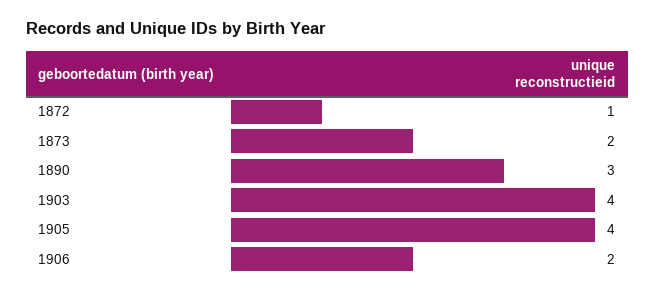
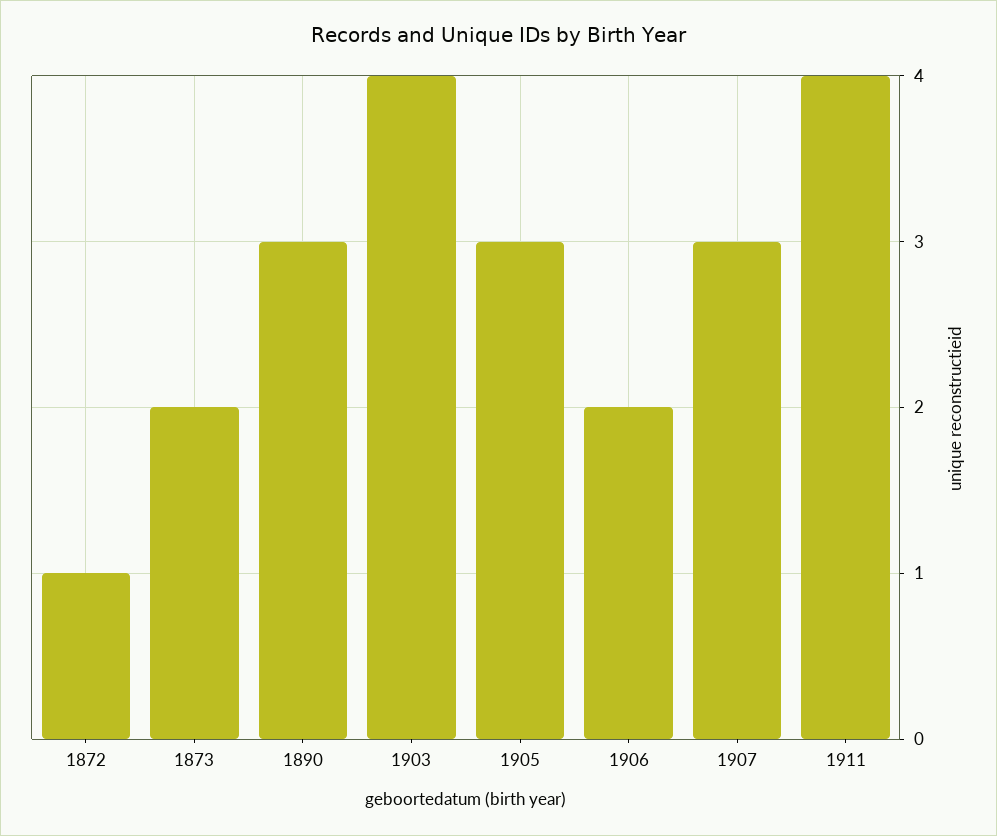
1905: 4 -> 3
1907: none -> 3
1911: none -> 4

